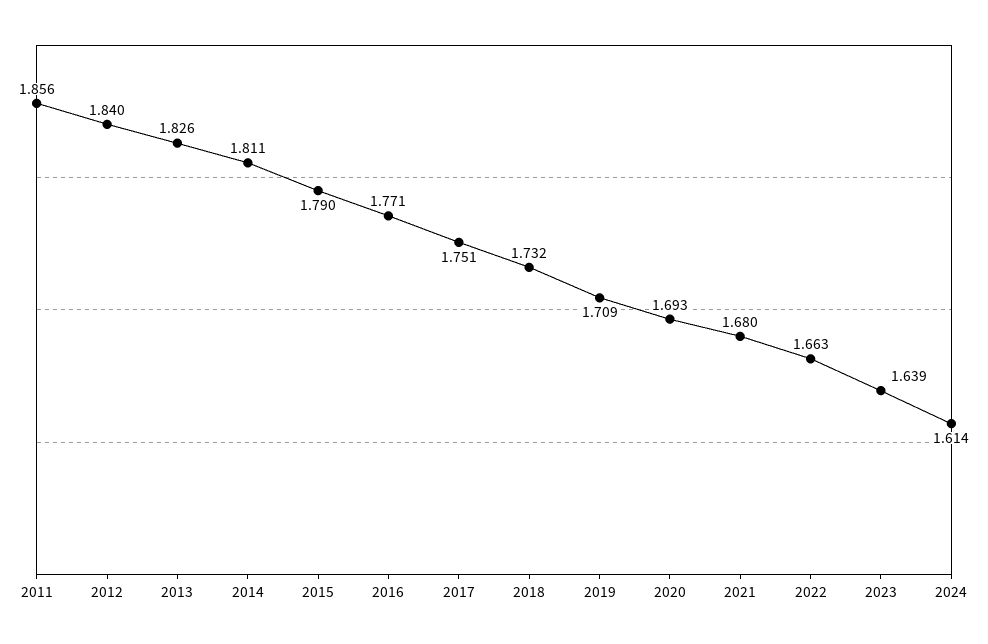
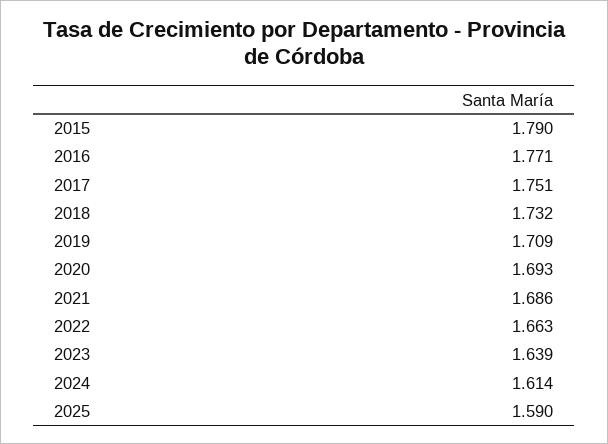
2011: 1.856 -> none
2012: 1.84 -> none
2013: 1.826 -> none
2014: 1.811 -> none
2021: 1.68 -> 1.686
2025: none -> 1.59

